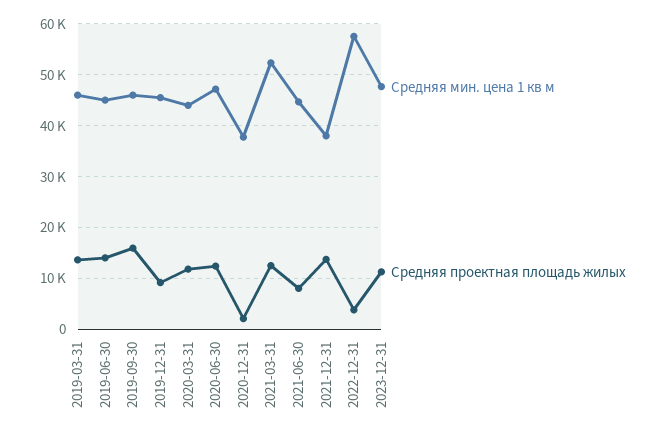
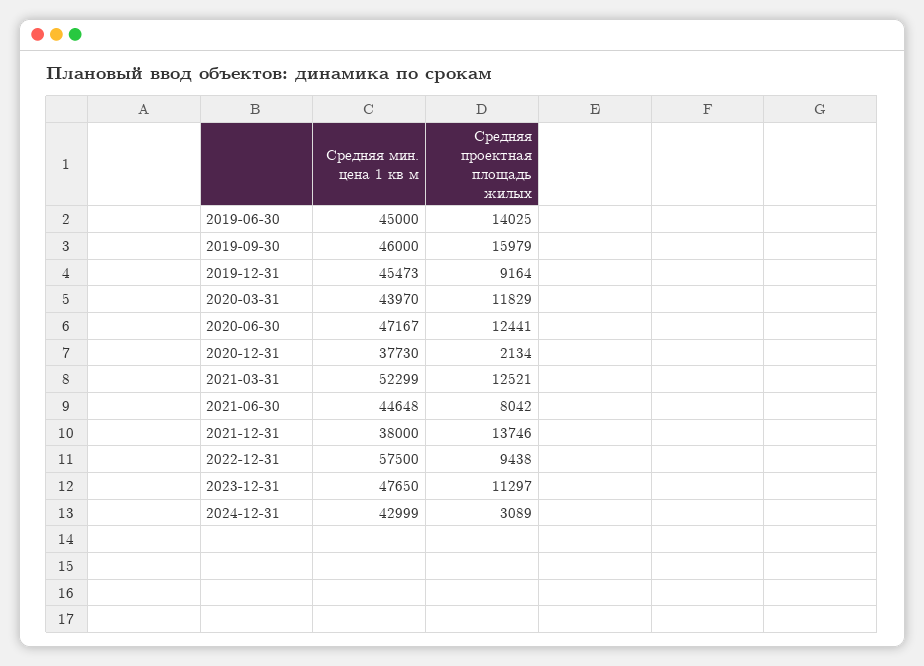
Средняя мин. цена 1 кв м, 2019-03-31: 46000 -> none
Средняя проектная площадь жилых, 2019-03-31: 14000 -> none
Средняя проектная площадь жилых, 2022-12-31: 4000 -> 9438
Средняя мин. цена 1 кв м, 2024-12-31: none -> 42999
Средняя проектная площадь жилых, 2024-12-31: none -> 3089

